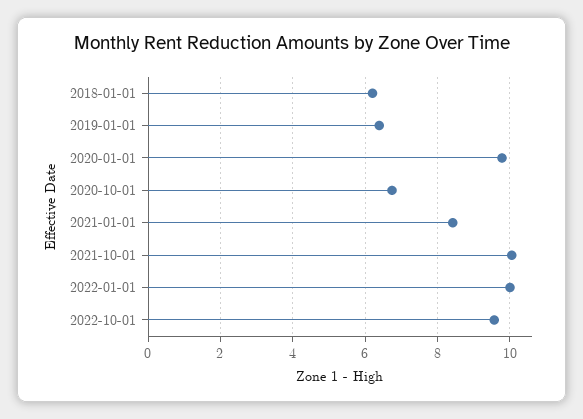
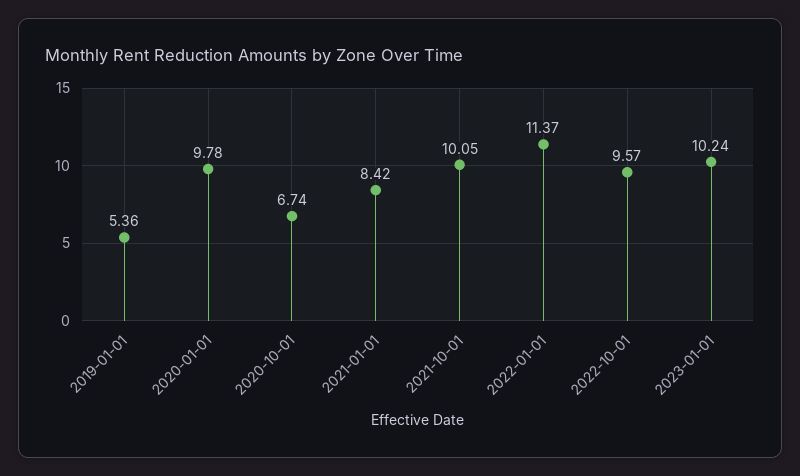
2018-01-01: 6.2 -> none
2019-01-01: 6.4 -> 5.36
2022-01-01: 10 -> 11.37
2023-01-01: none -> 10.24

